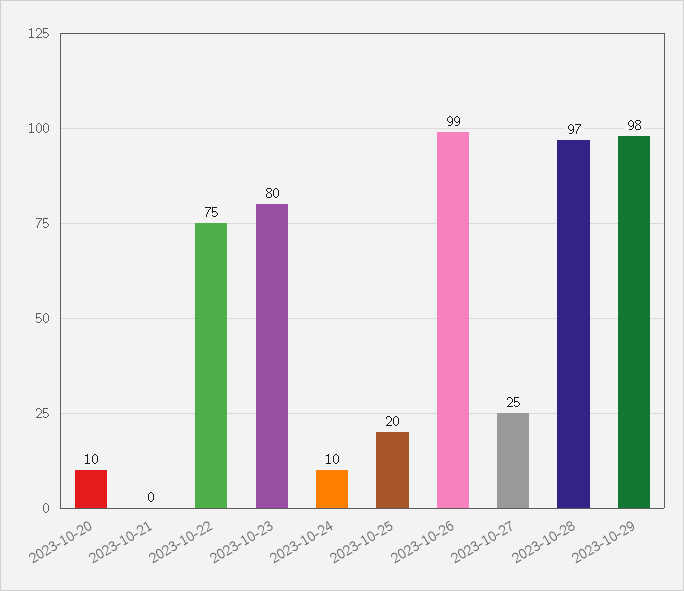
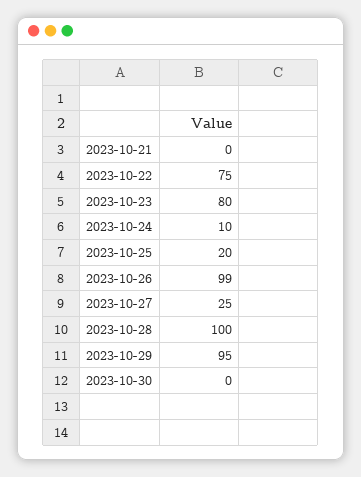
2023-10-20: 10 -> none
2023-10-28: 97 -> 100
2023-10-29: 98 -> 95
2023-10-30: none -> 0

